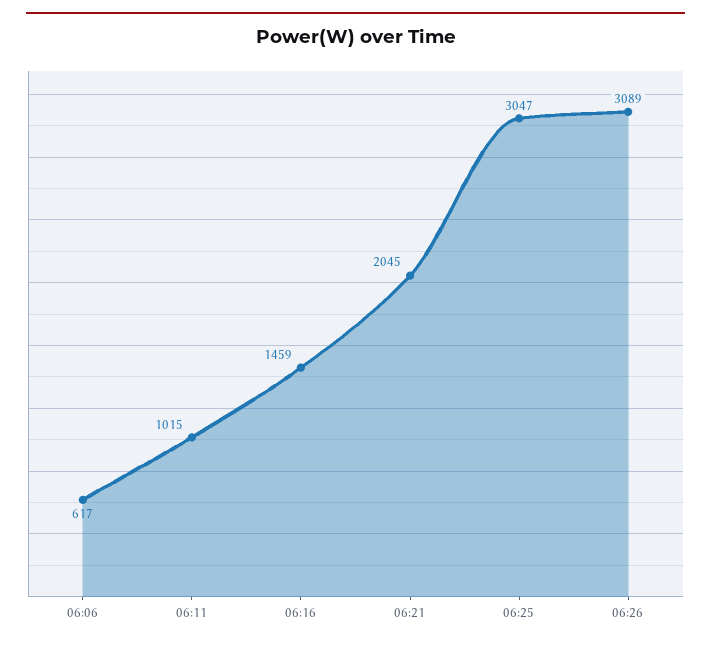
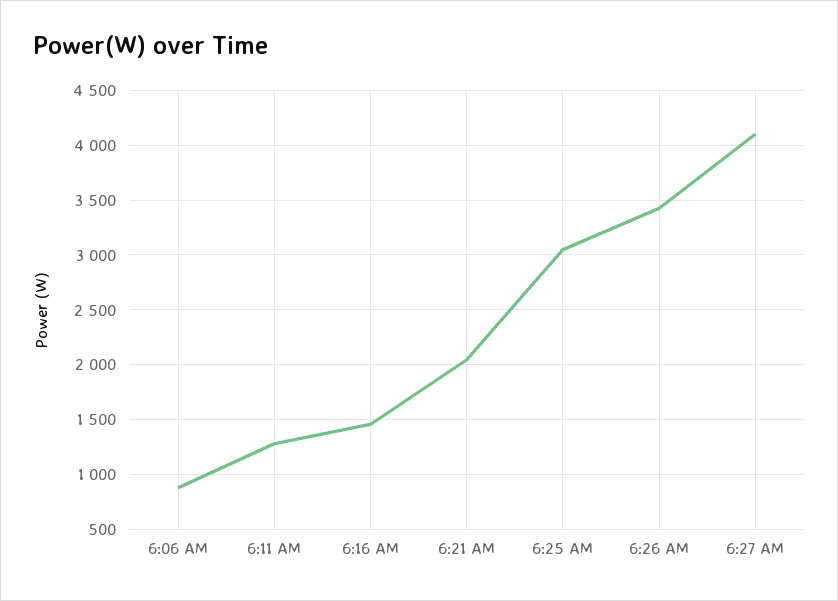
06:06: 617 -> 900
06:11: 1015 -> 1300
06:26: 3089 -> 3400
6:27 AM: none -> 4100

